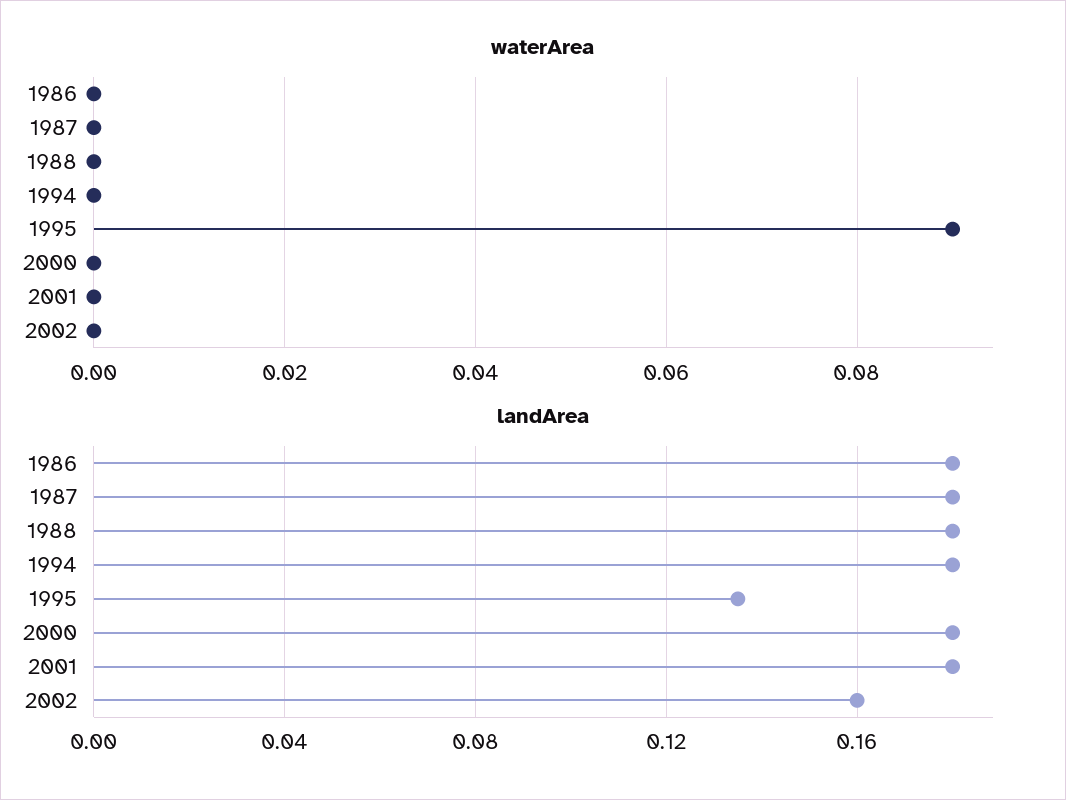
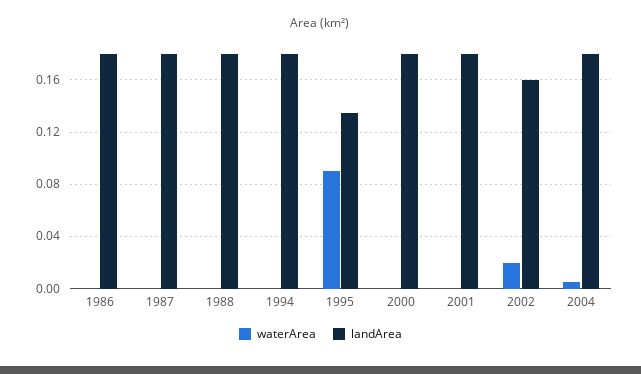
waterArea, 2002: 0 -> 0.02
waterArea, 2004: none -> 0.005
landArea, 2004: none -> 0.18

